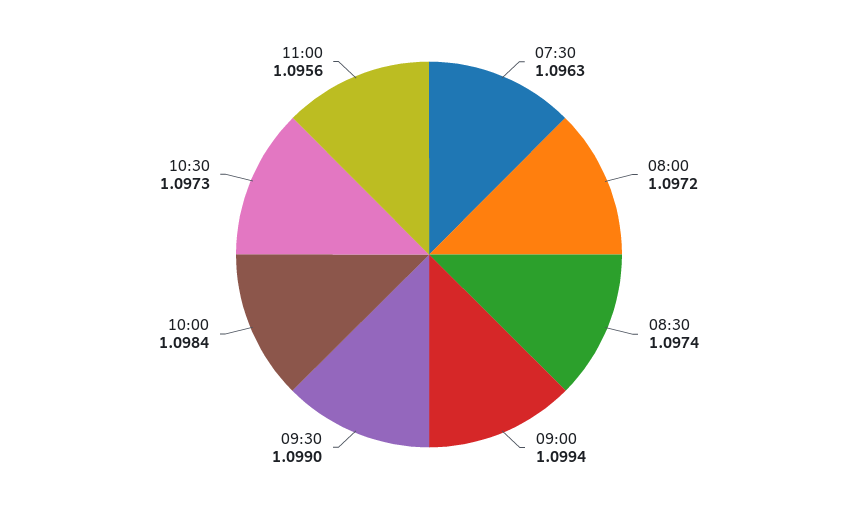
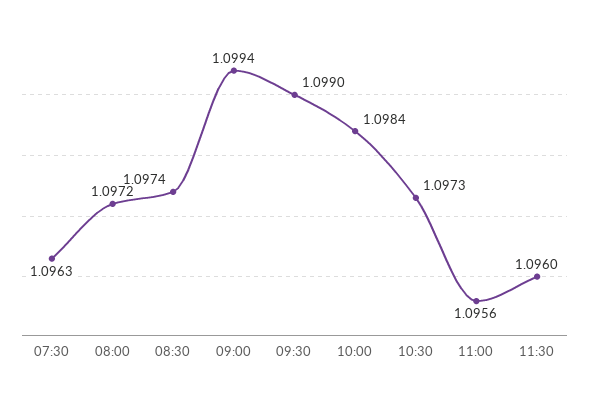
11:30: none -> 1.096

